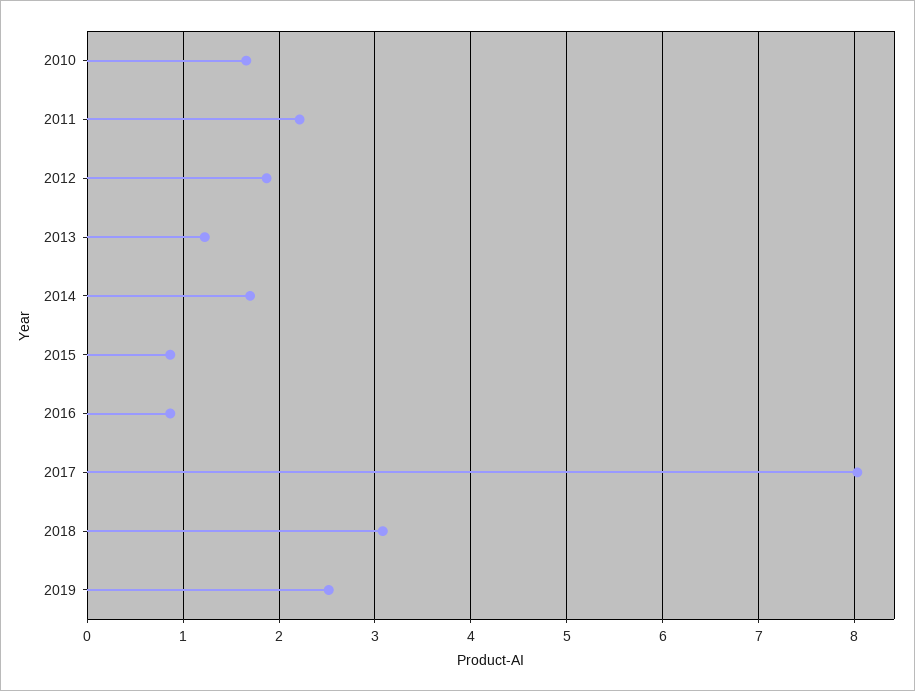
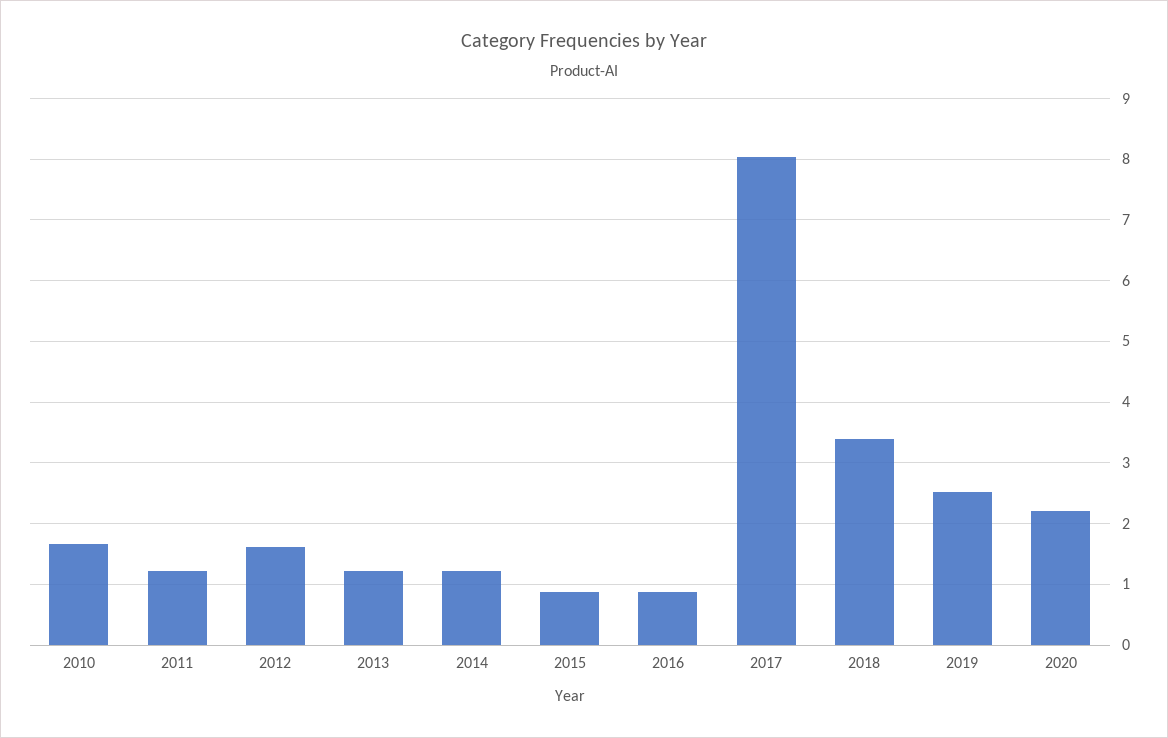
2011: 2.2 -> 1.2
2012: 1.9 -> 1.6
2014: 1.7 -> 1.2
2018: 3.1 -> 3.4
2020: none -> 2.2

